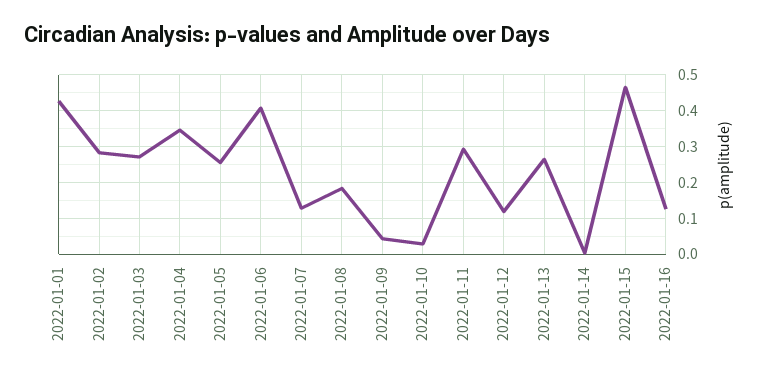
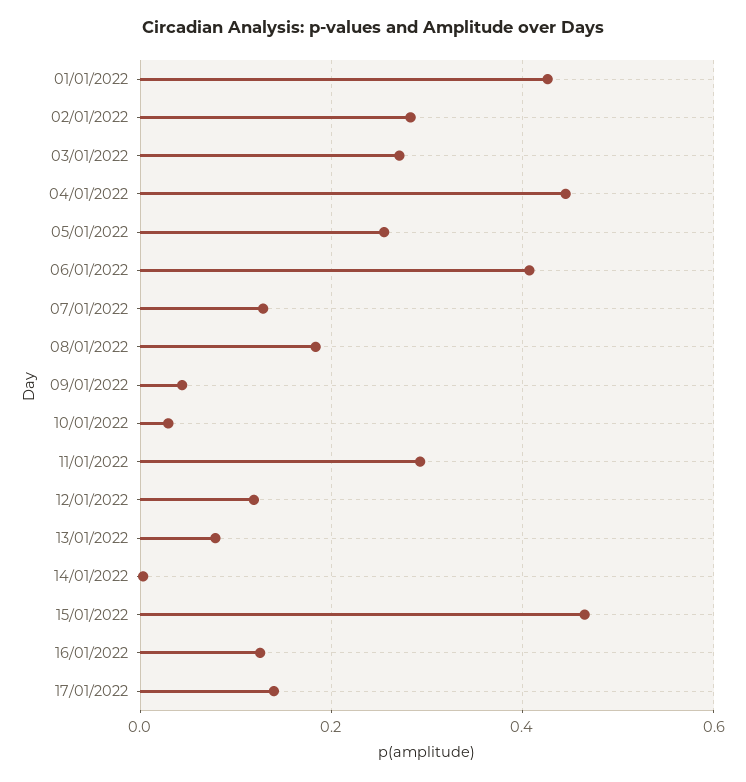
2022-01-04: 0.34 -> 0.44
2022-01-13: 0.26 -> 0.08
17/01/2022: none -> 0.14

